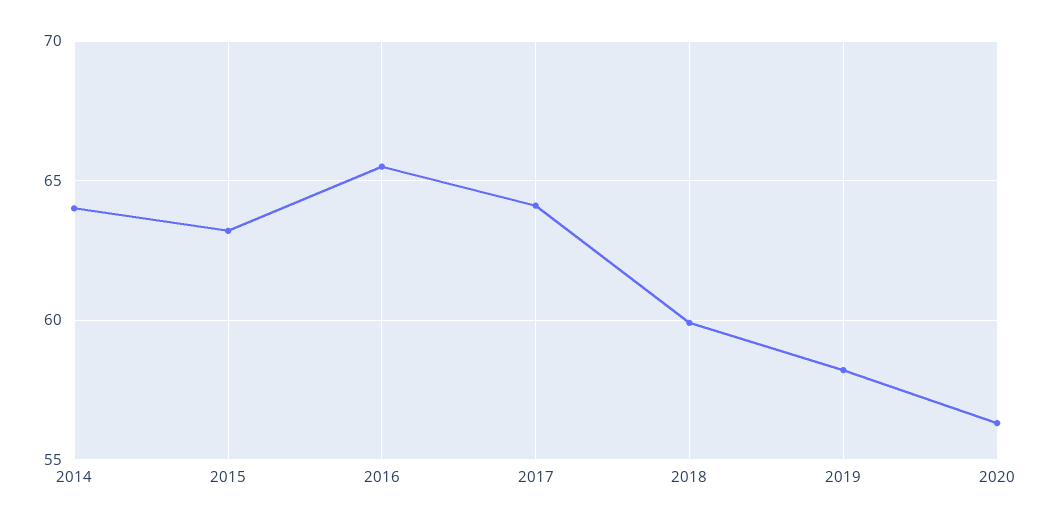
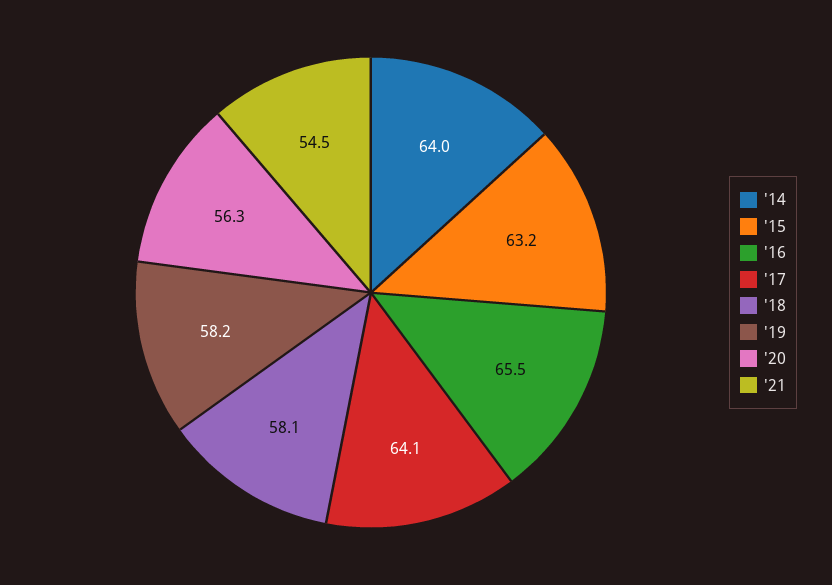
2018: 60 -> 58.1
'21: none -> 54.5

